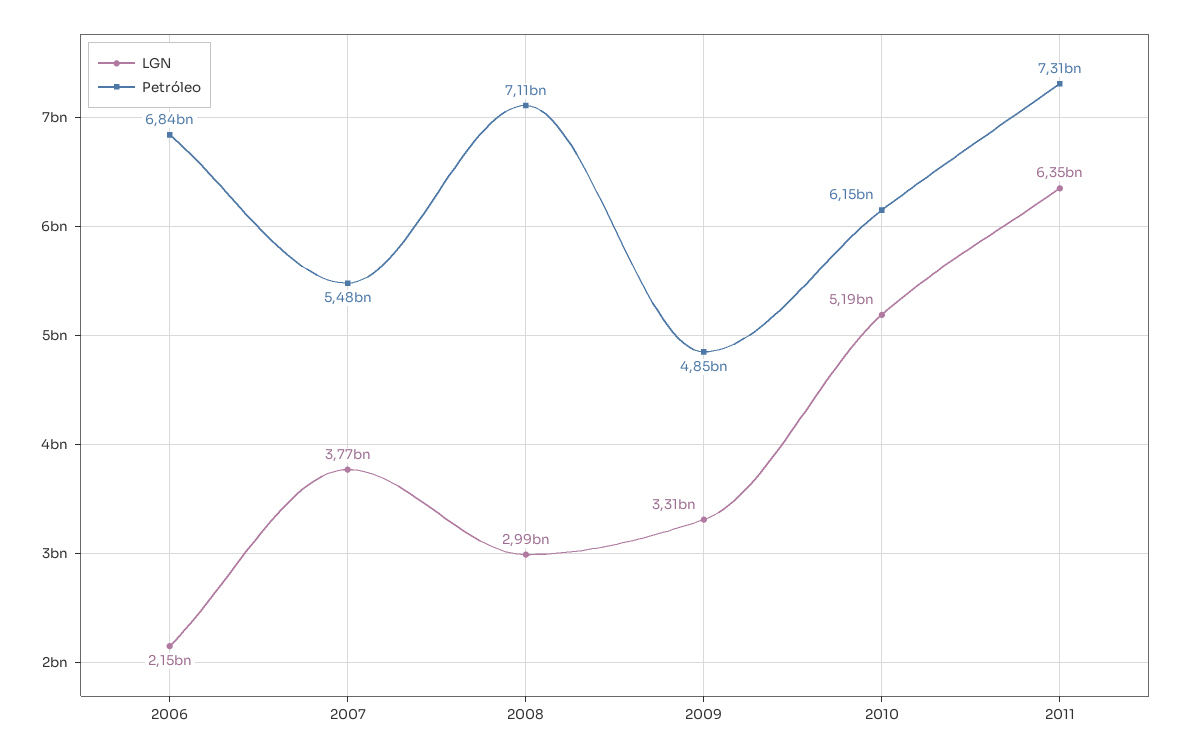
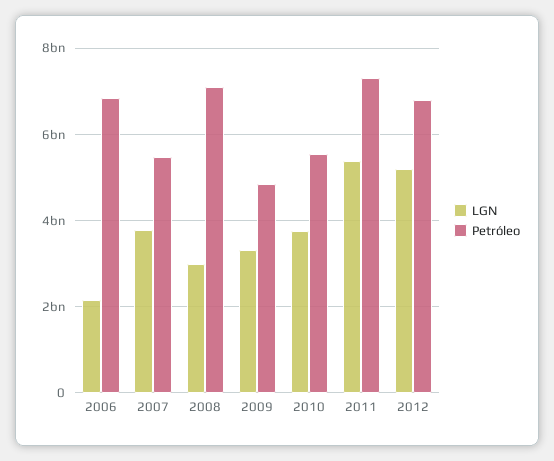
LGN, 2010: 5190000000 -> 3800000000
Petróleo, 2010: 6150000000 -> 5600000000
LGN, 2011: 6350000000 -> 5400000000
LGN, 2012: none -> 5200000000
Petróleo, 2012: none -> 6800000000

